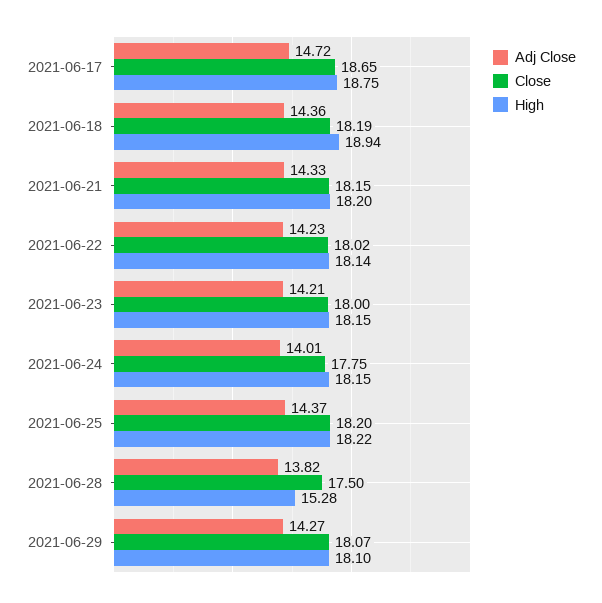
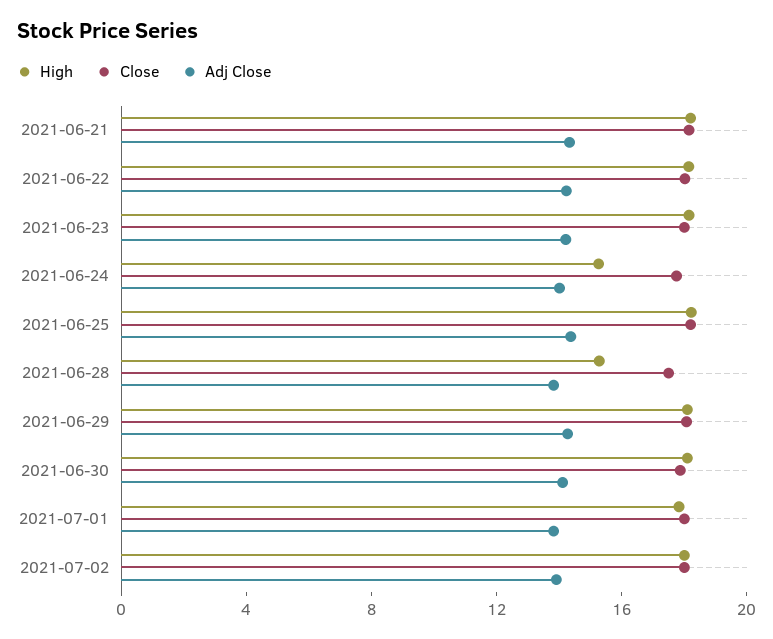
Adj Close, 2021-06-17: 14.72 -> none
Close, 2021-06-17: 18.65 -> none
High, 2021-06-17: 18.75 -> none
Adj Close, 2021-06-18: 14.36 -> none
Close, 2021-06-18: 18.19 -> none
High, 2021-06-18: 18.94 -> none
High, 2021-06-24: 18.15 -> 15
High, 2021-06-30: none -> 18
Close, 2021-06-30: none -> 18
Adj Close, 2021-06-30: none -> 14
High, 2021-07-01: none -> 18
Close, 2021-07-01: none -> 18
Adj Close, 2021-07-01: none -> 14
High, 2021-07-02: none -> 18
Close, 2021-07-02: none -> 18
Adj Close, 2021-07-02: none -> 14

